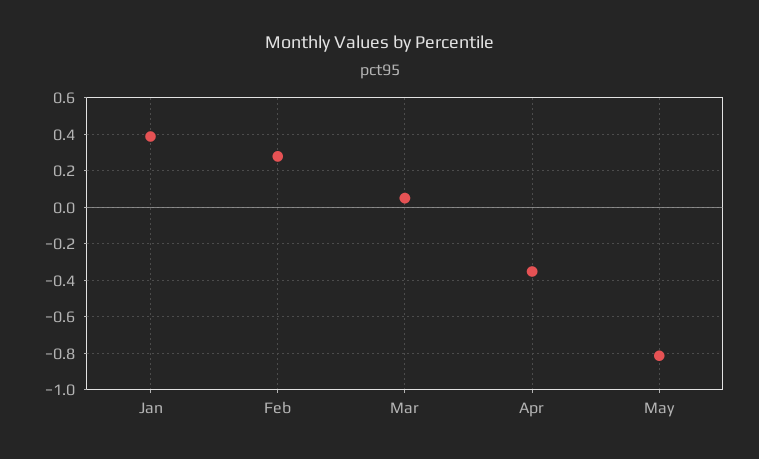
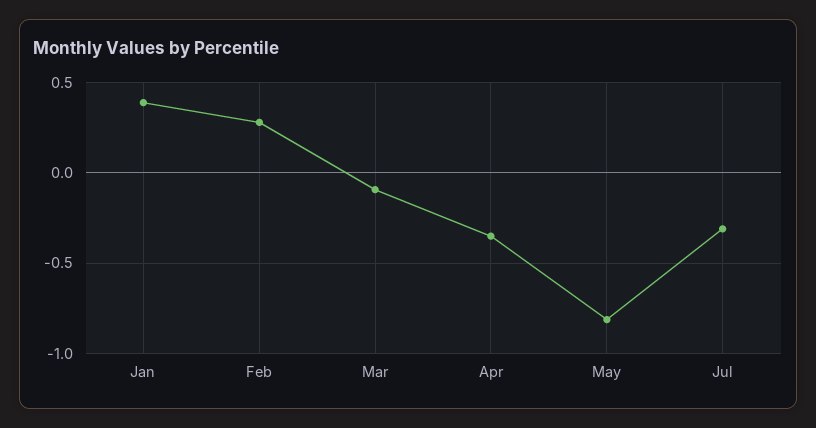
Mar: 0.05 -> -0.1
Jul: none -> -0.3

